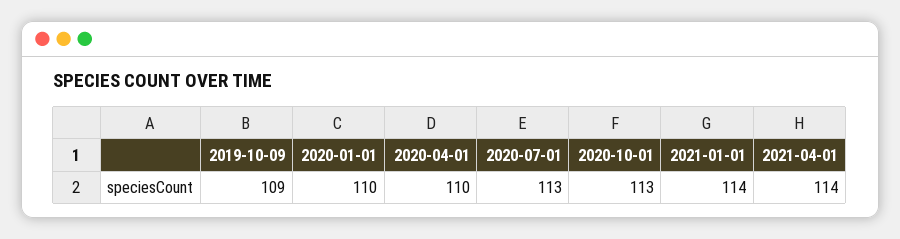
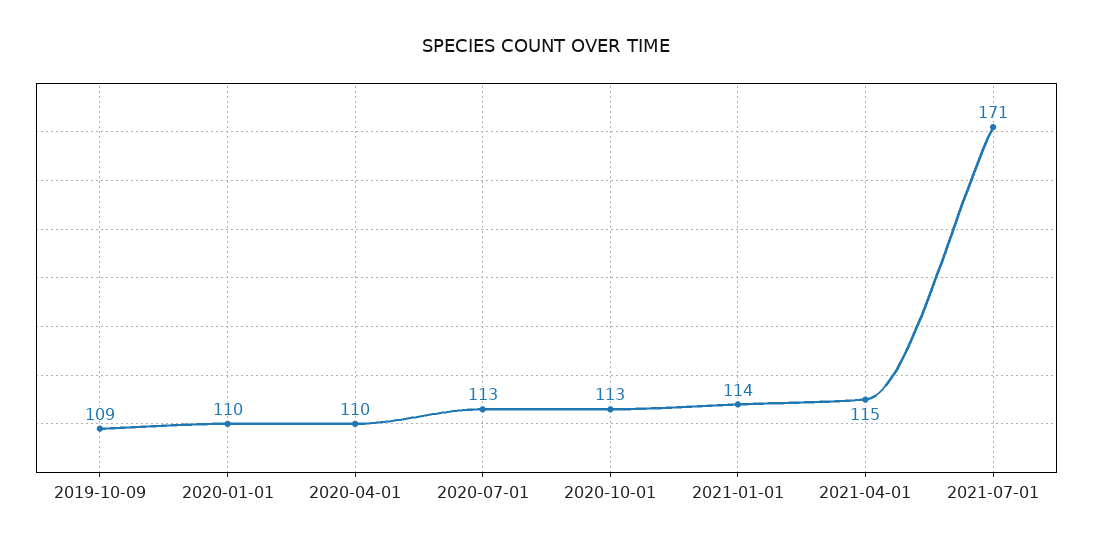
2021-04-01: 114 -> 115
2021-07-01: none -> 171

